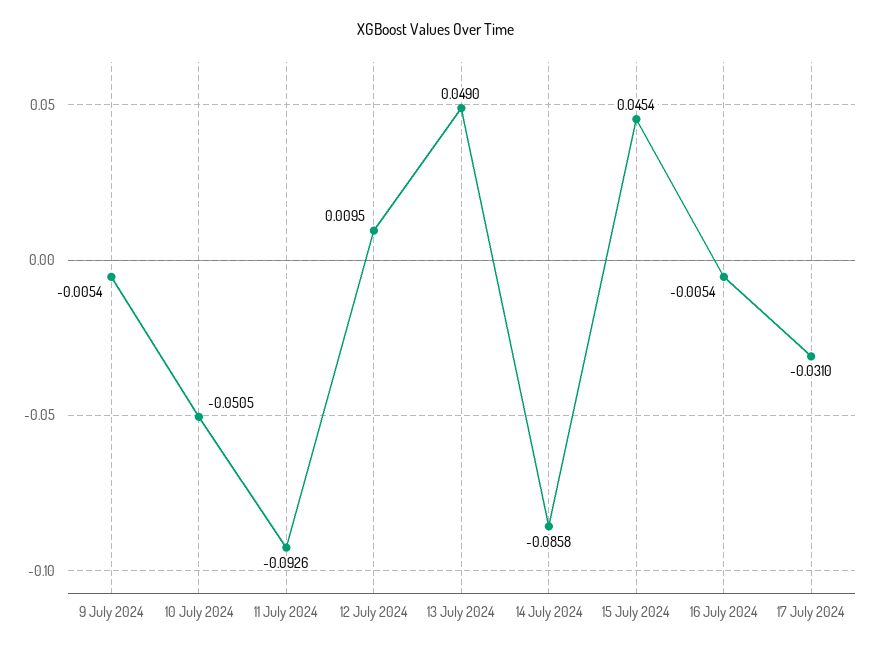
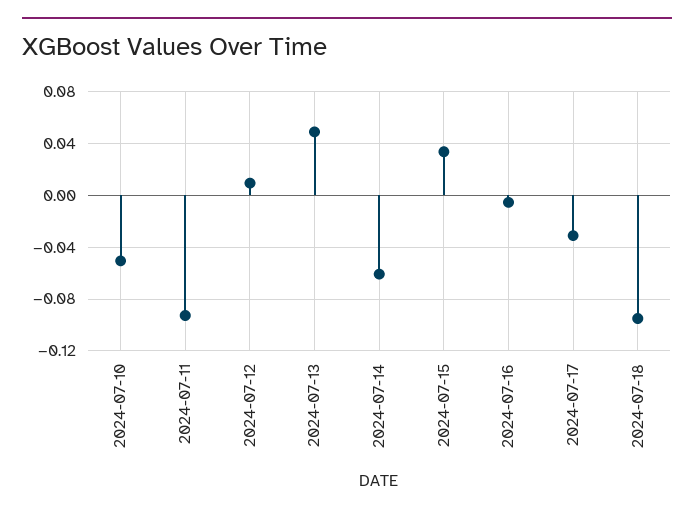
9 July 2024: -0.0054 -> none
14 July 2024: -0.0858 -> -0.06
15 July 2024: 0.0454 -> 0.035
2024-07-18: none -> -0.095

